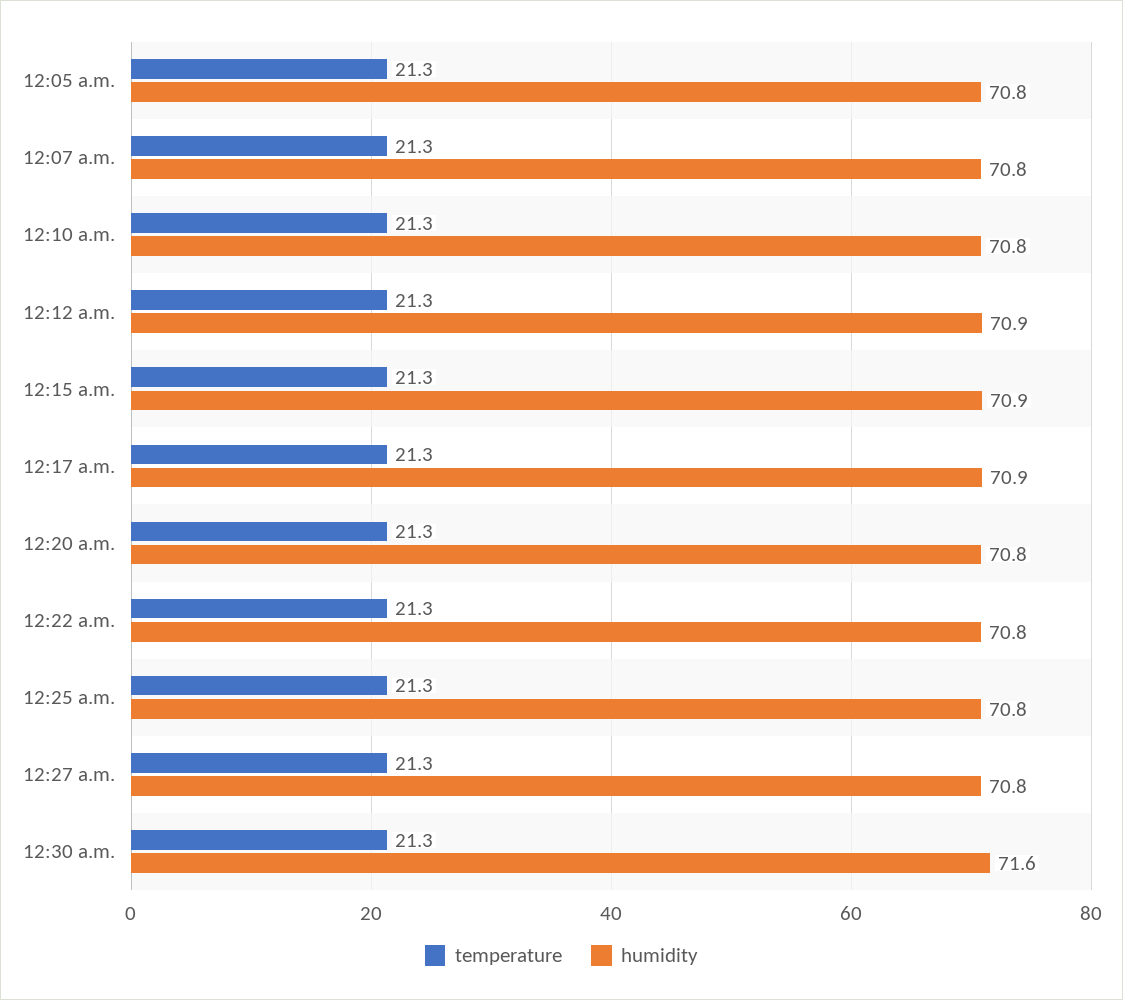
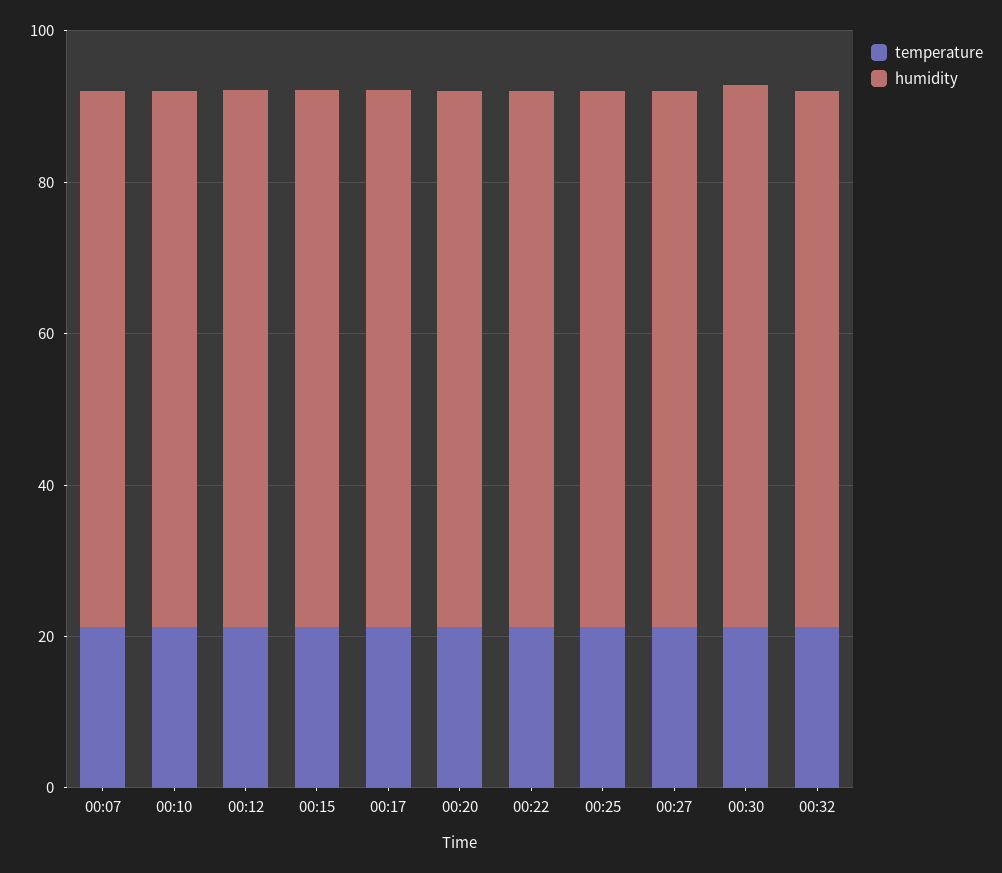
temperature, 12:05 a.m.: 21.3 -> none
humidity, 12:05 a.m.: 70.8 -> none
temperature, 00:32: none -> 20
humidity, 00:32: none -> 70

